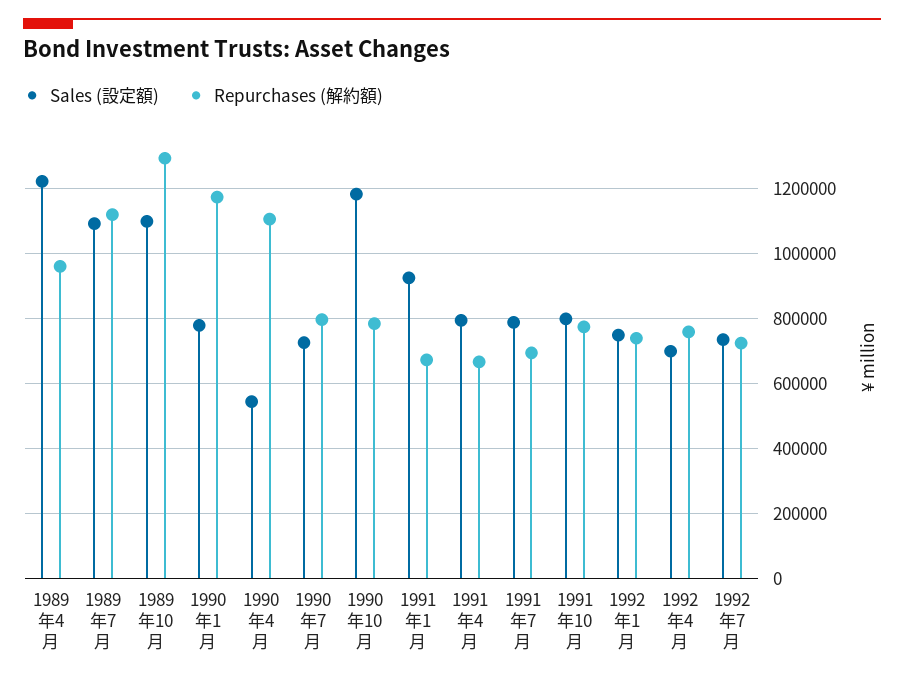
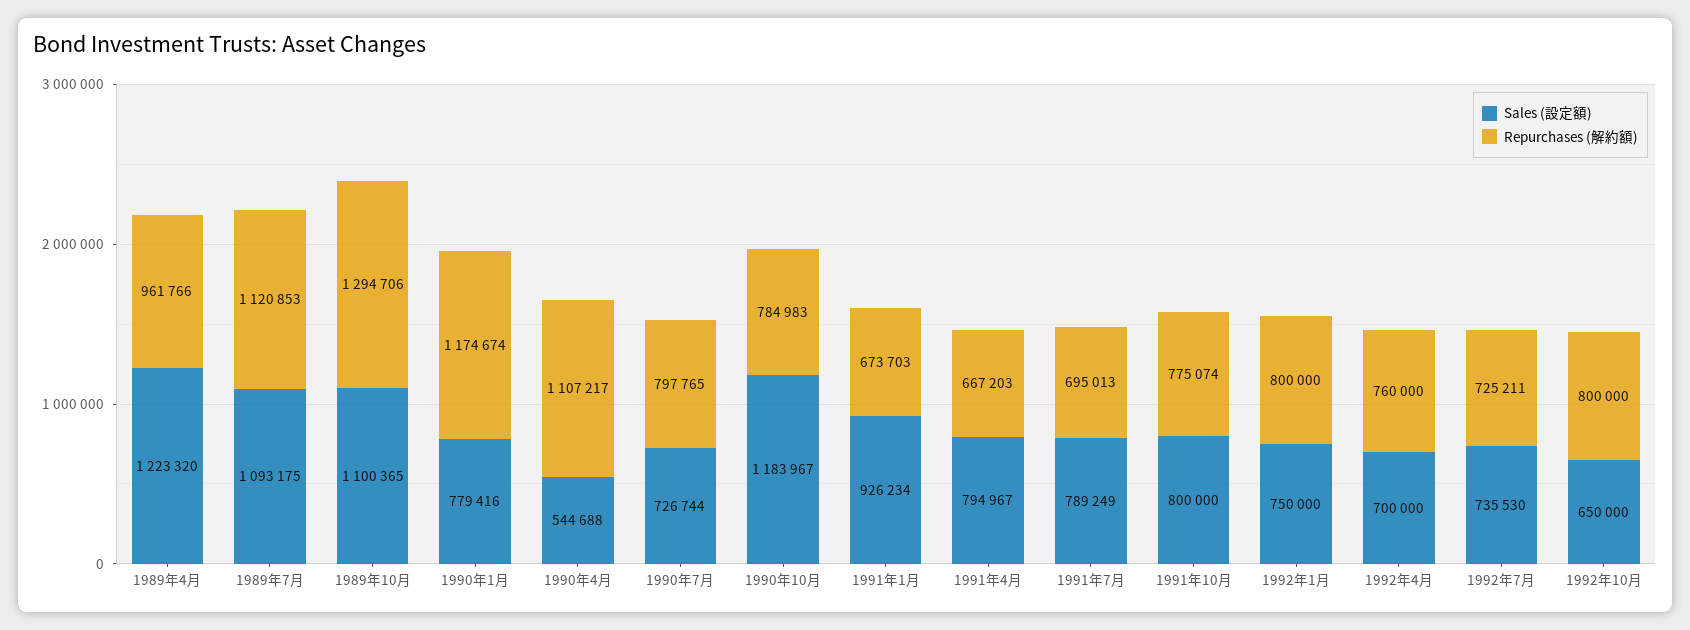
Repurchases (解約額), 1992年1月: 740000 -> 800000
Sales (設定額), 1992年10月: none -> 650000
Repurchases (解約額), 1992年10月: none -> 800000

